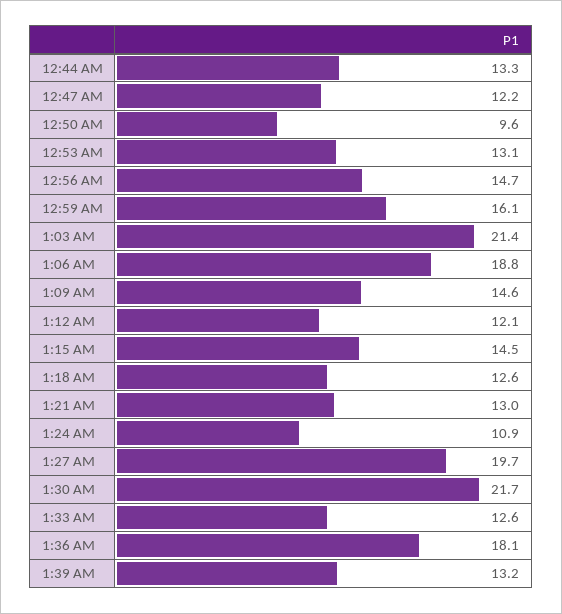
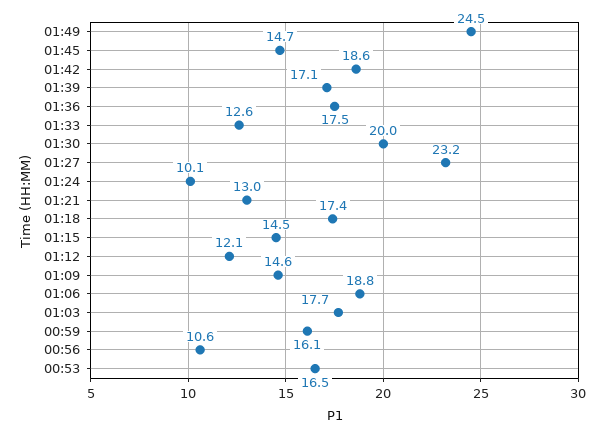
12:44 AM: 13.3 -> none
12:47 AM: 12.2 -> none
12:50 AM: 9.6 -> none
12:53 AM: 13.1 -> 16.5
12:56 AM: 14.7 -> 10.6
1:03 AM: 21.4 -> 17.7
1:18 AM: 12.6 -> 17.4
1:24 AM: 10.9 -> 10.1
1:27 AM: 19.7 -> 23.2
1:30 AM: 21.7 -> 20
1:36 AM: 18.1 -> 17.5
1:39 AM: 13.2 -> 17.1
01:49: none -> 24.5
01:45: none -> 14.7
01:42: none -> 18.6

